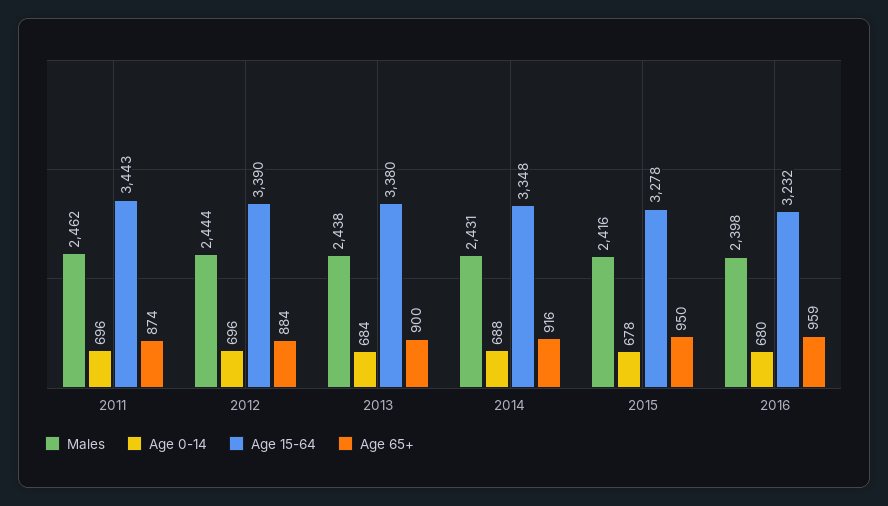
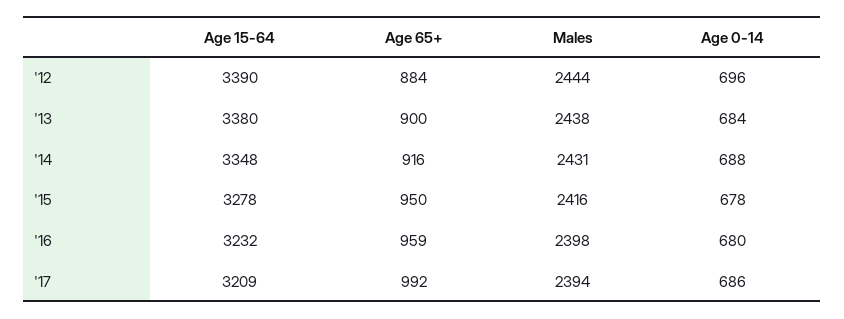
Males, 2011: 2462 -> none
Age 0-14, 2011: 696 -> none
Age 15-64, 2011: 3443 -> none
Age 65+, 2011: 874 -> none
Age 15-64, '17: none -> 3209
Age 65+, '17: none -> 992
Males, '17: none -> 2394
Age 0-14, '17: none -> 686

